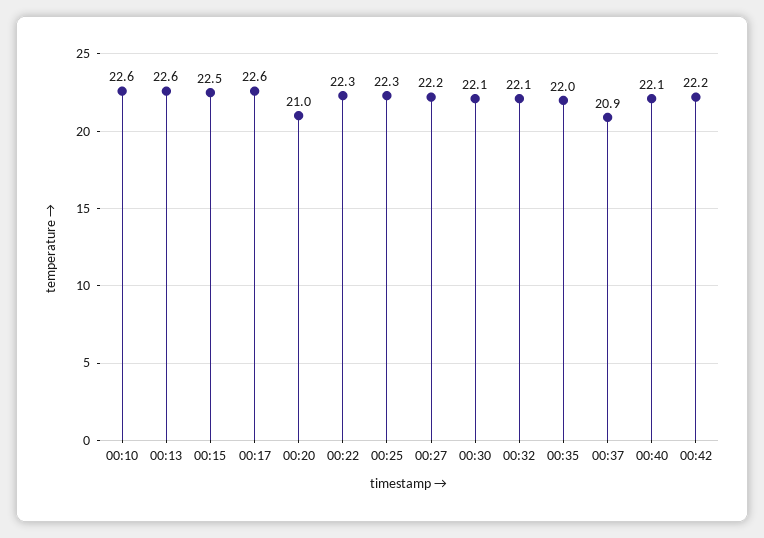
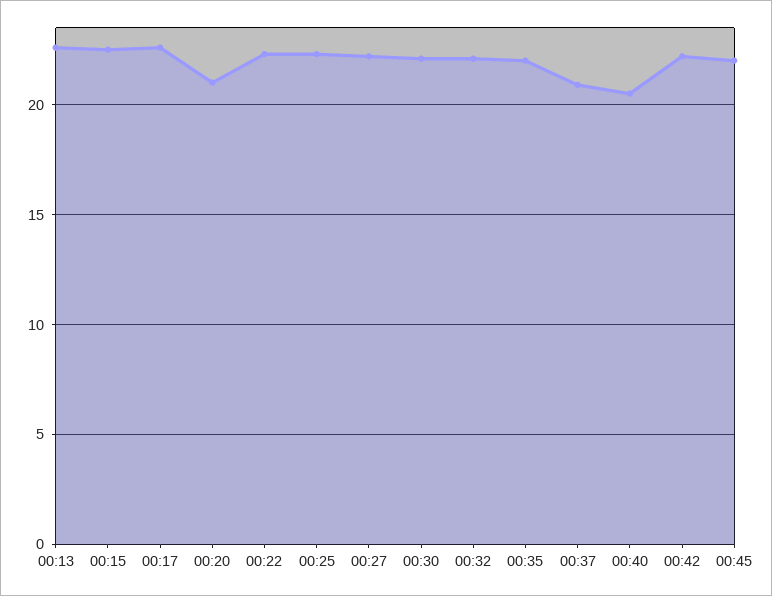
00:10: 22.6 -> none
00:40: 22.1 -> 20.5
00:45: none -> 22

